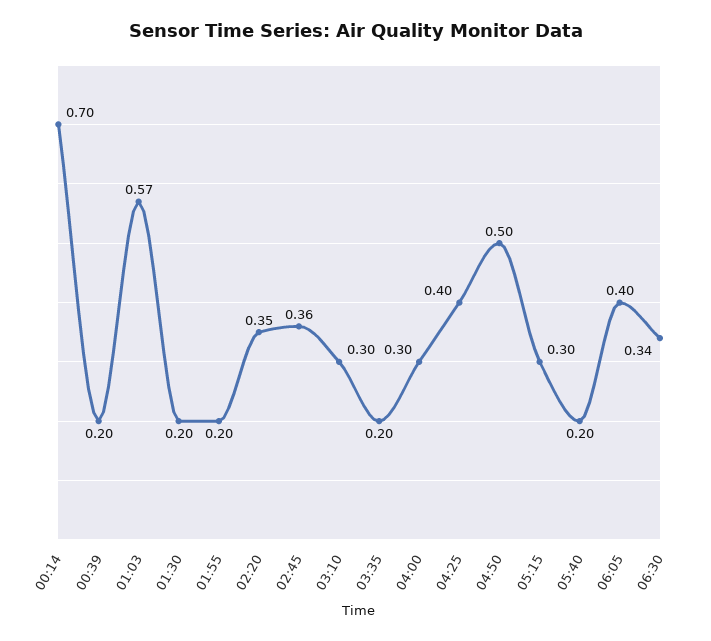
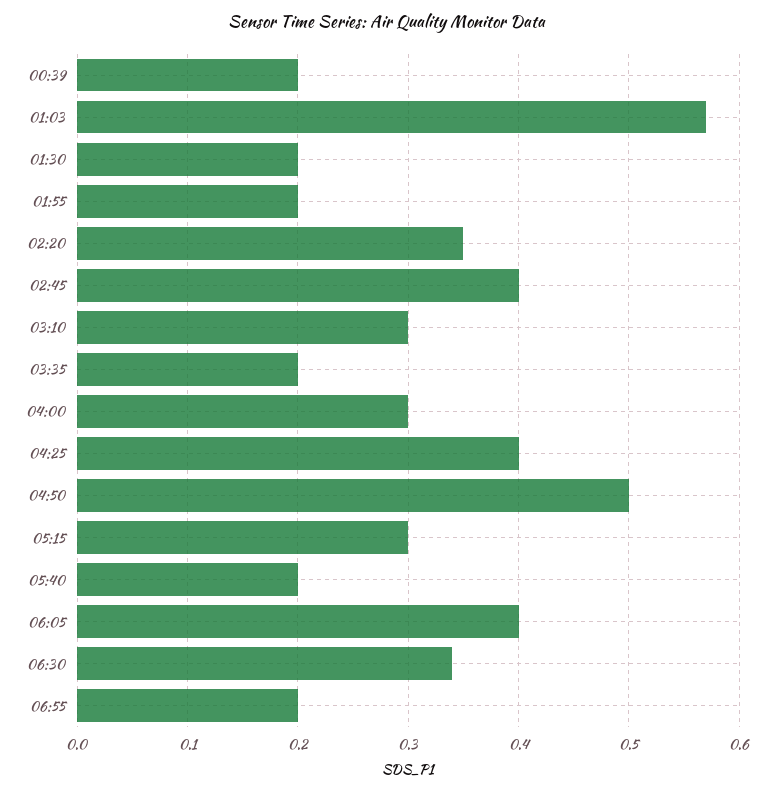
00:14: 0.7 -> none
02:45: 0.36 -> 0.4
06:55: none -> 0.2

